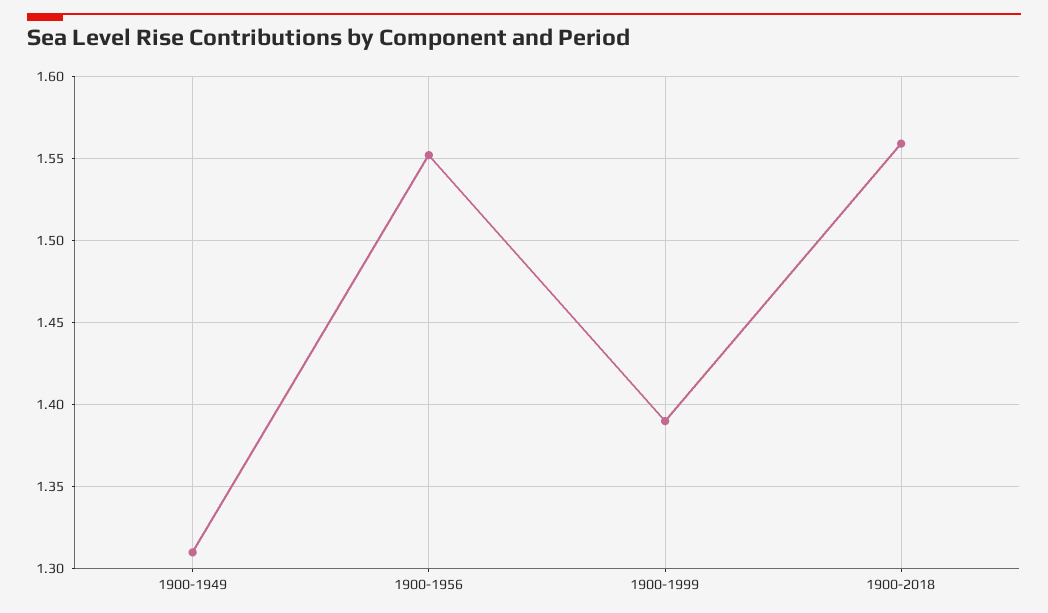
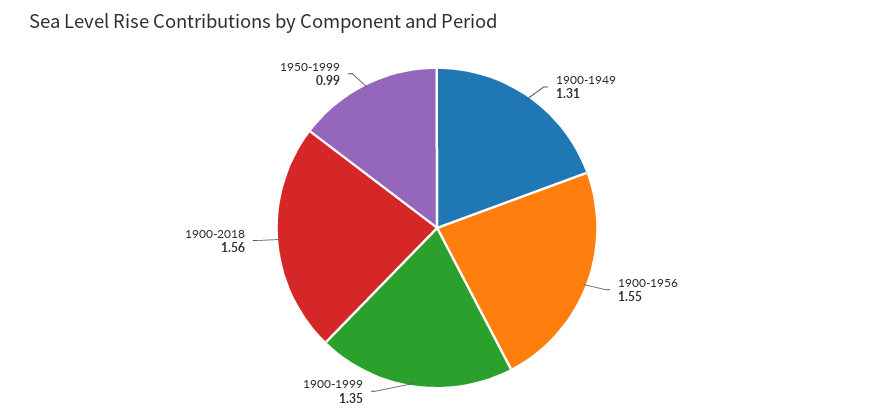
1900-1999: 1.39 -> 1.35
1950-1999: none -> 0.99

